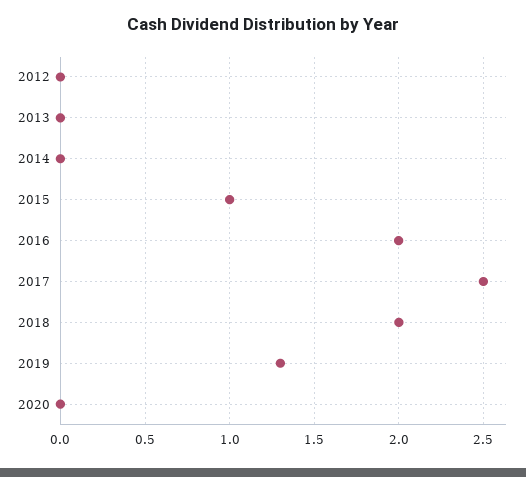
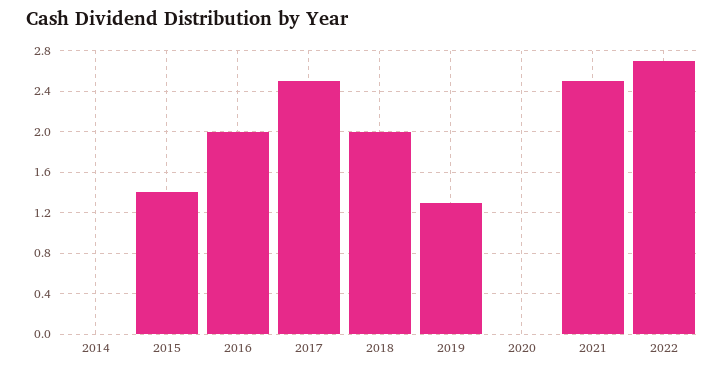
2012: 0 -> none
2013: 0 -> none
2015: 1 -> 1.4
2021: none -> 2.5
2022: none -> 2.7

